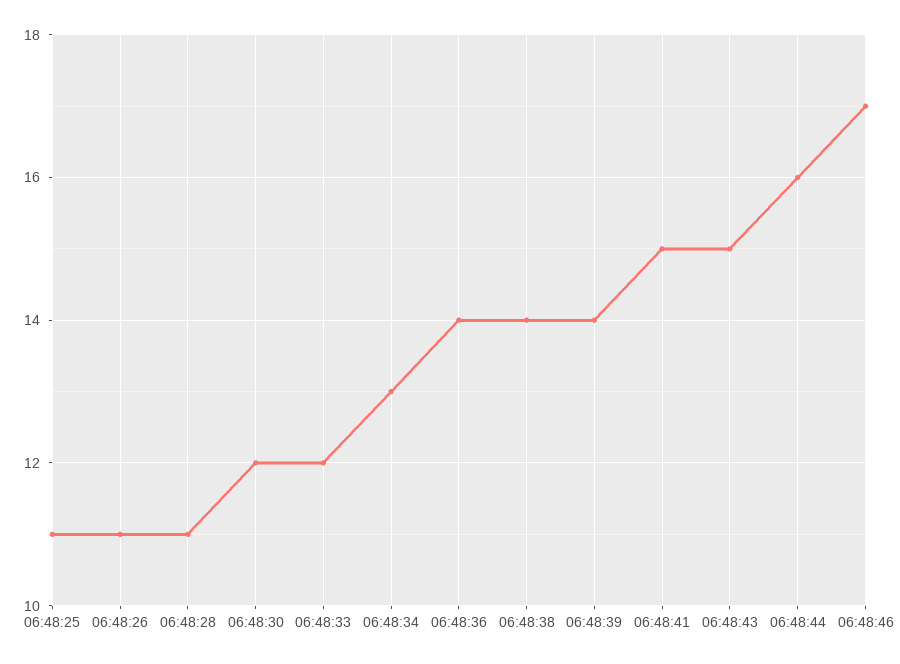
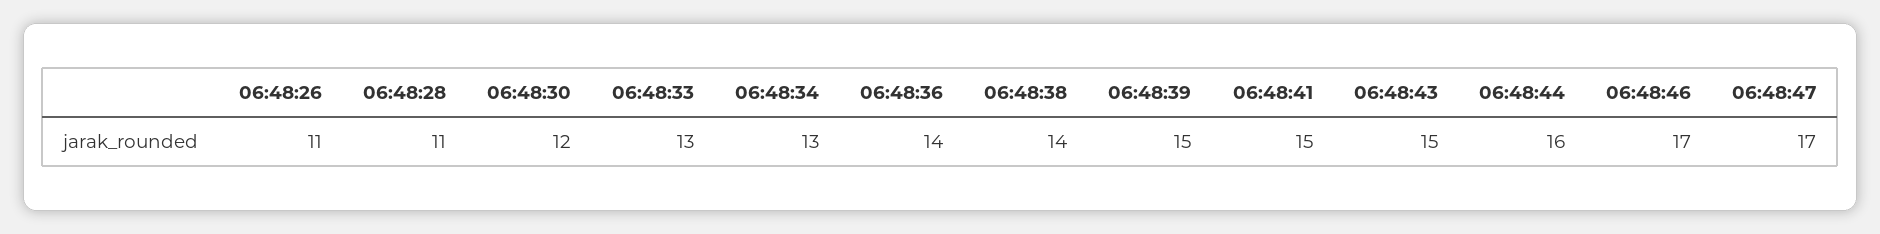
06:48:25: 11 -> none
06:48:33: 12 -> 13
06:48:39: 14 -> 15
06:48:47: none -> 17

